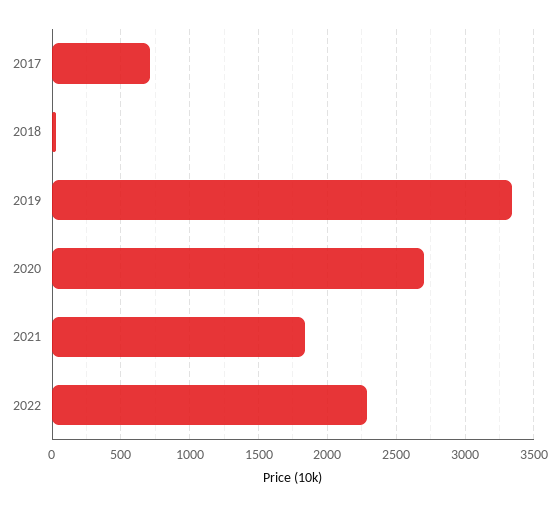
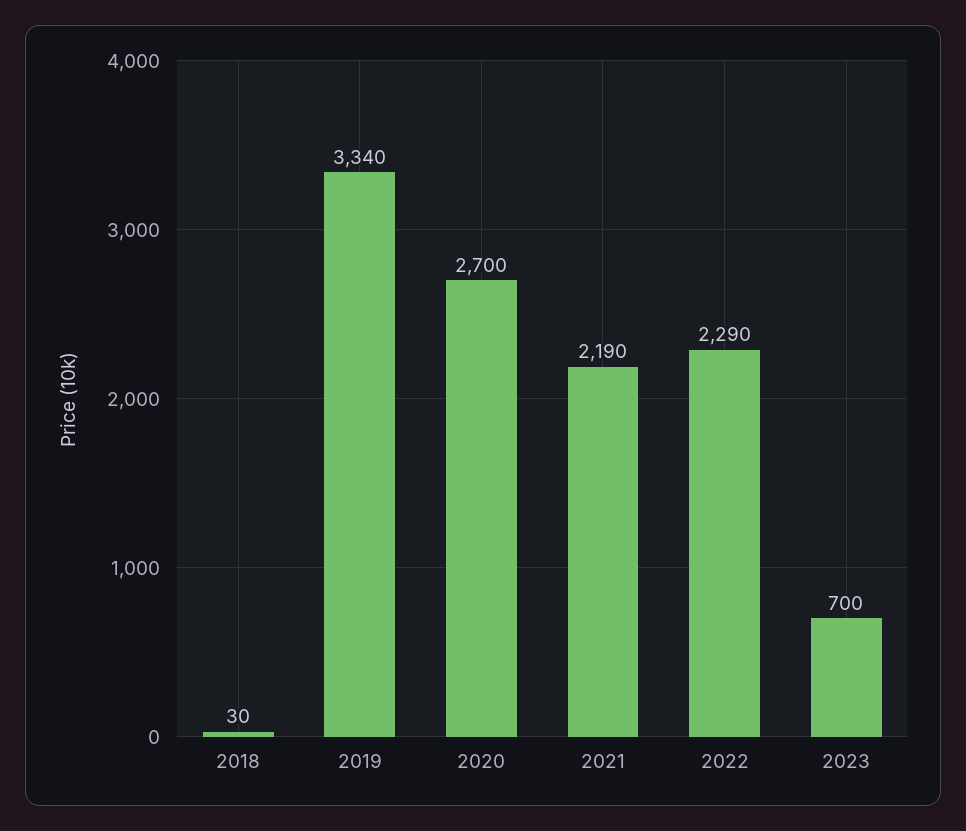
2017: 700 -> none
2021: 1850 -> 2190
2023: none -> 700

